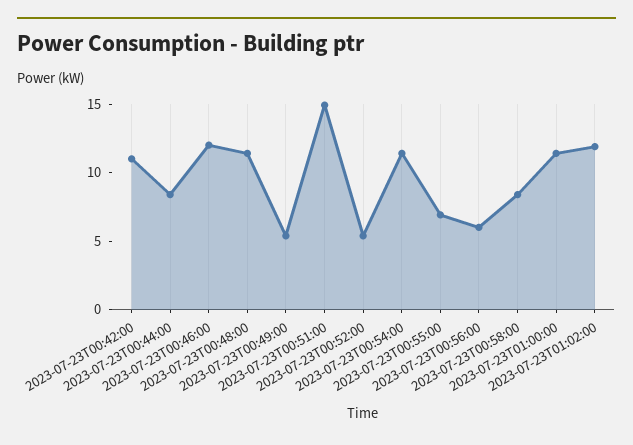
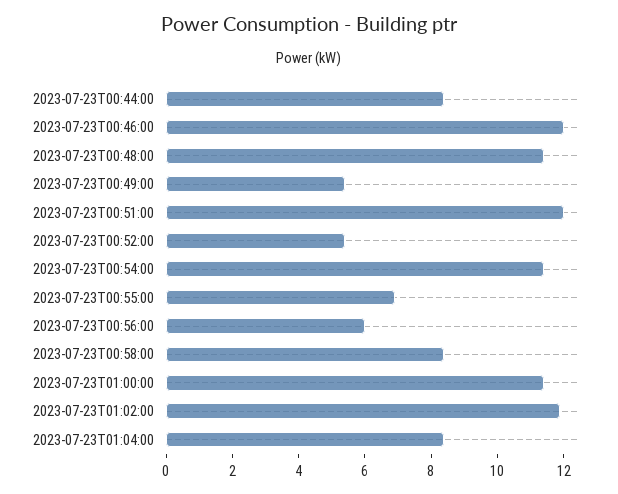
2023-07-23T00:42:00: 11 -> none
2023-07-23T00:51:00: 15 -> 12
2023-07-23T01:04:00: none -> 8.5

